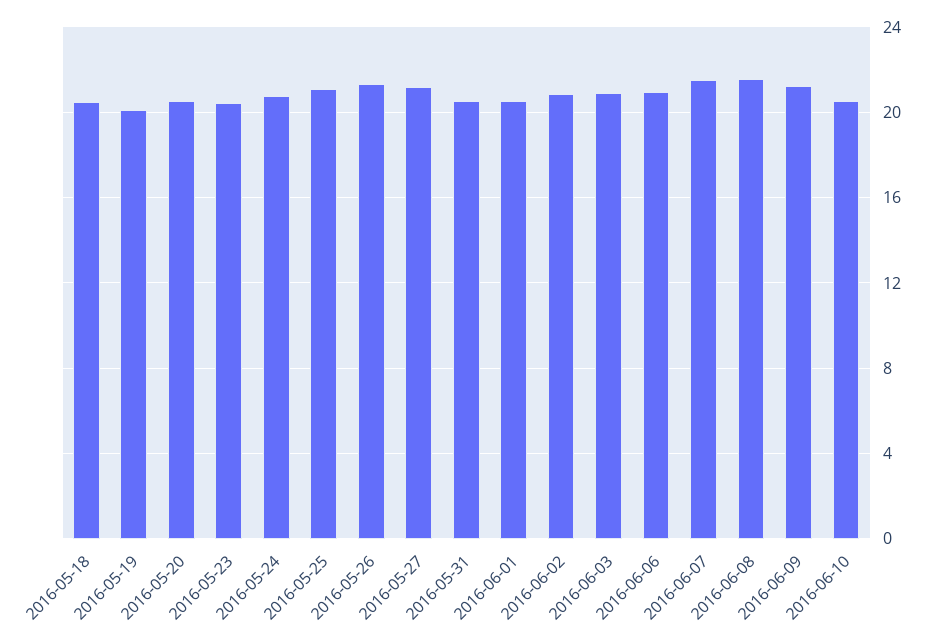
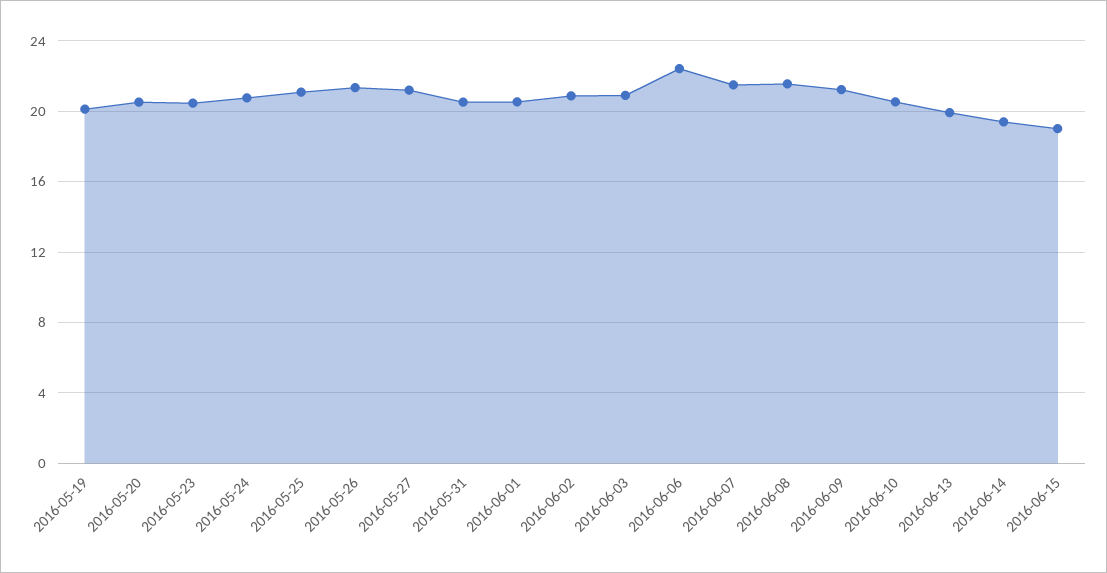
2016-05-18: 20.5 -> none
2016-06-06: 21 -> 22.5
2016-06-13: none -> 20
2016-06-14: none -> 19.5
2016-06-15: none -> 19

